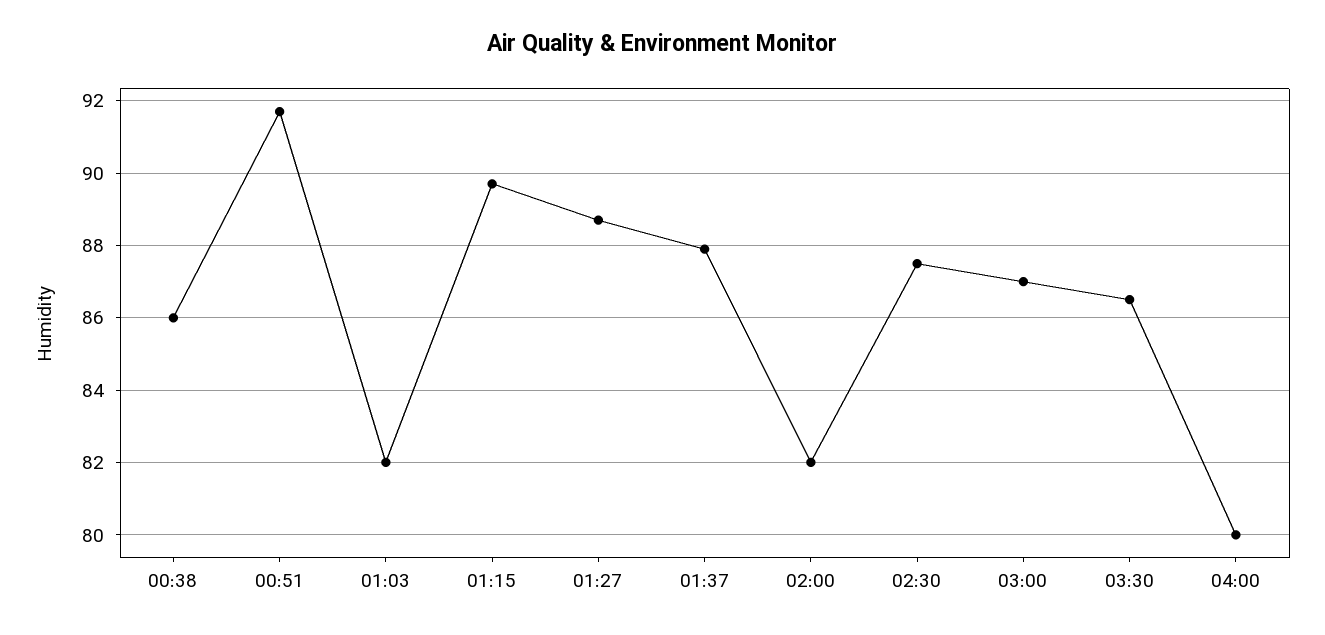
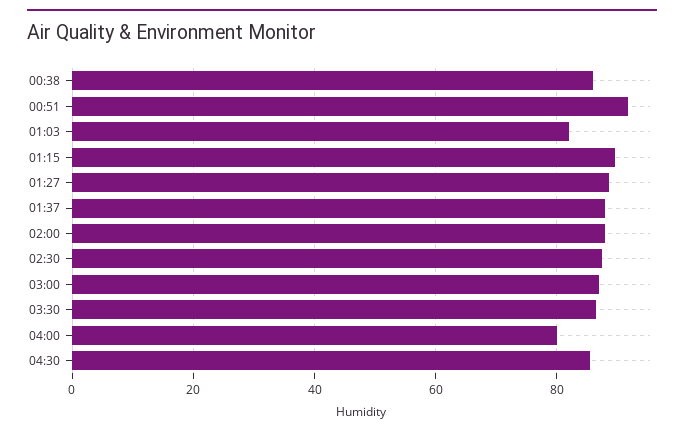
02:00: 82 -> 88
04:30: none -> 86

